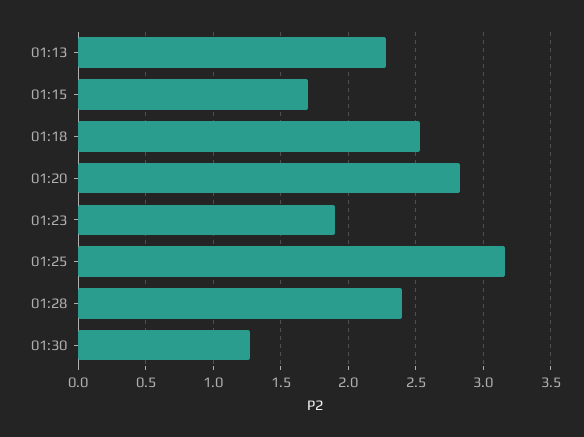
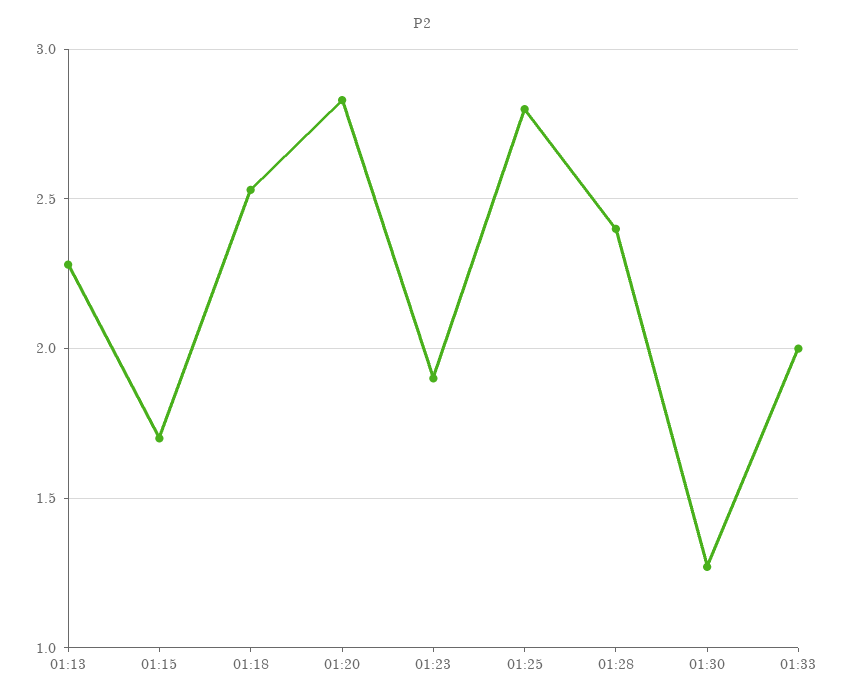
01:25: 3.15 -> 2.8
01:33: none -> 2

